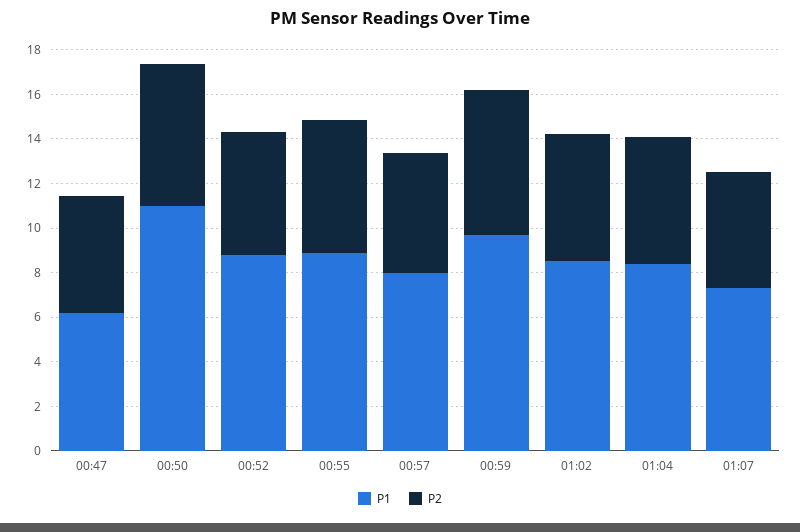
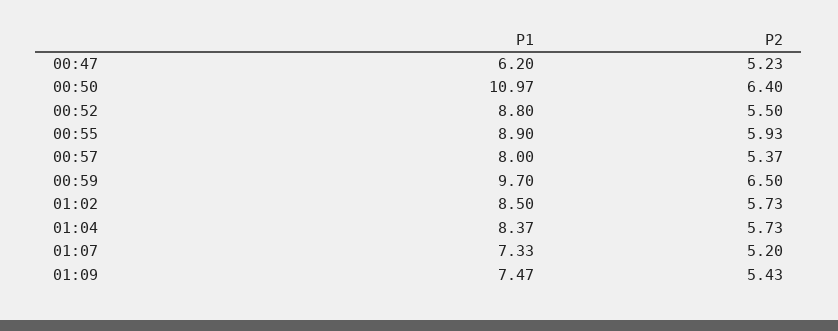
P1, 01:09: none -> 7.47
P2, 01:09: none -> 5.43

